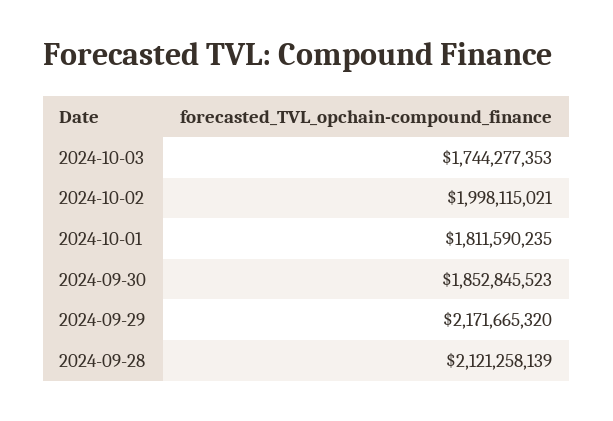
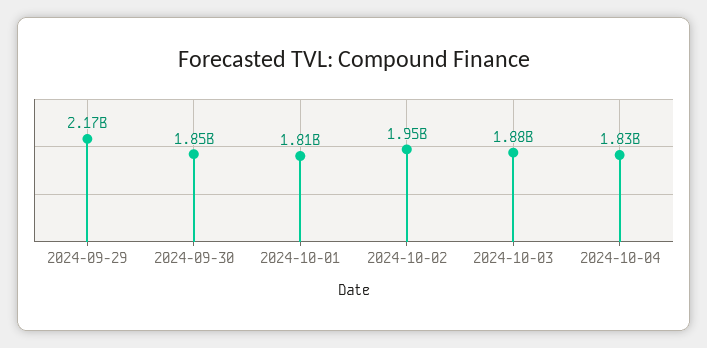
2024-10-03: 1744277353 -> 1880000000
2024-10-02: 1998115021 -> 1950000000
2024-09-28: 2121258139 -> none
2024-10-04: none -> 1830000000

